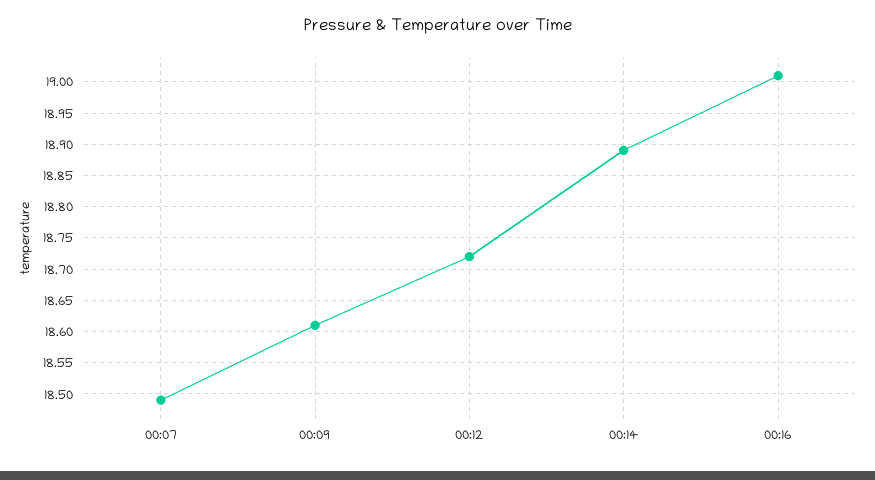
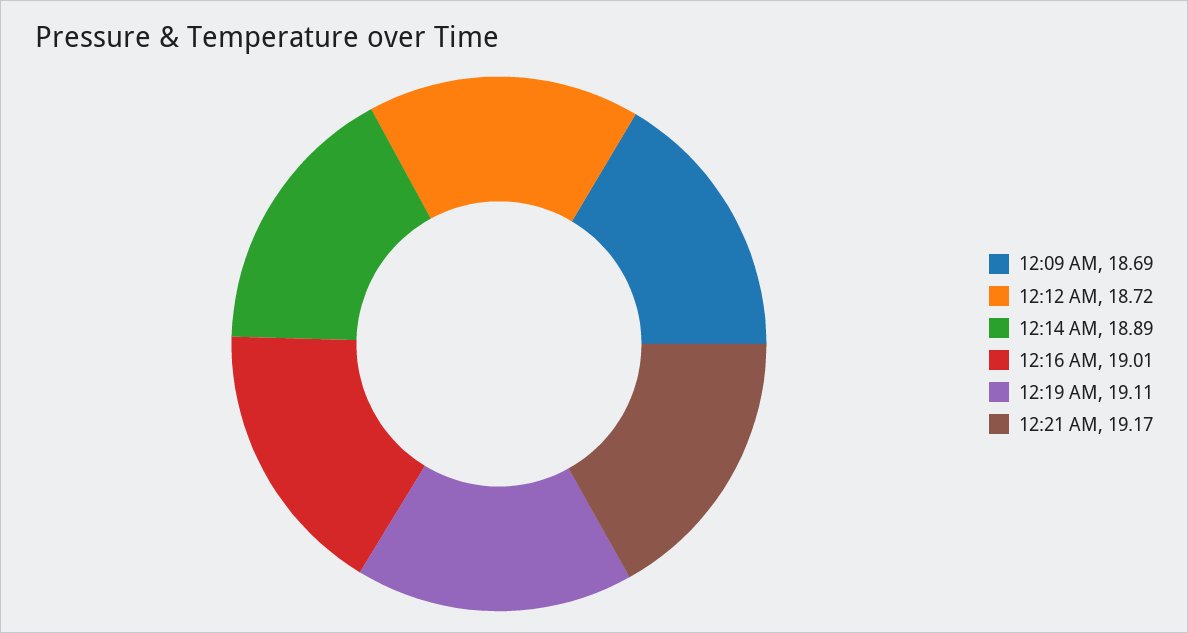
00:07: 18.49 -> none
00:09: 18.61 -> 18.69
12:19 AM: none -> 19.11
12:21 AM: none -> 19.17

